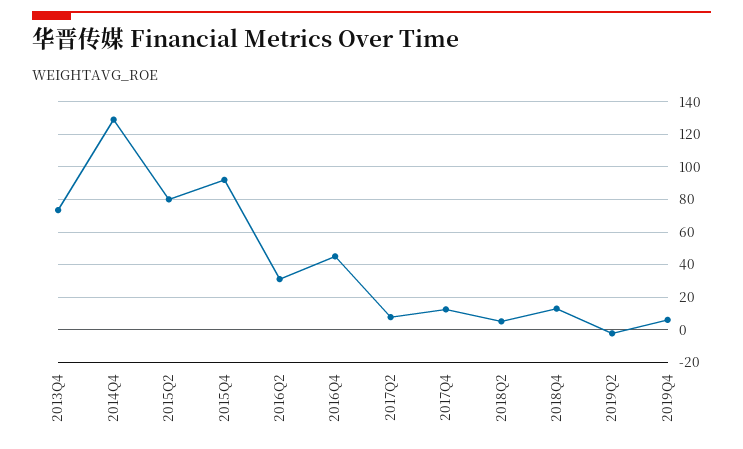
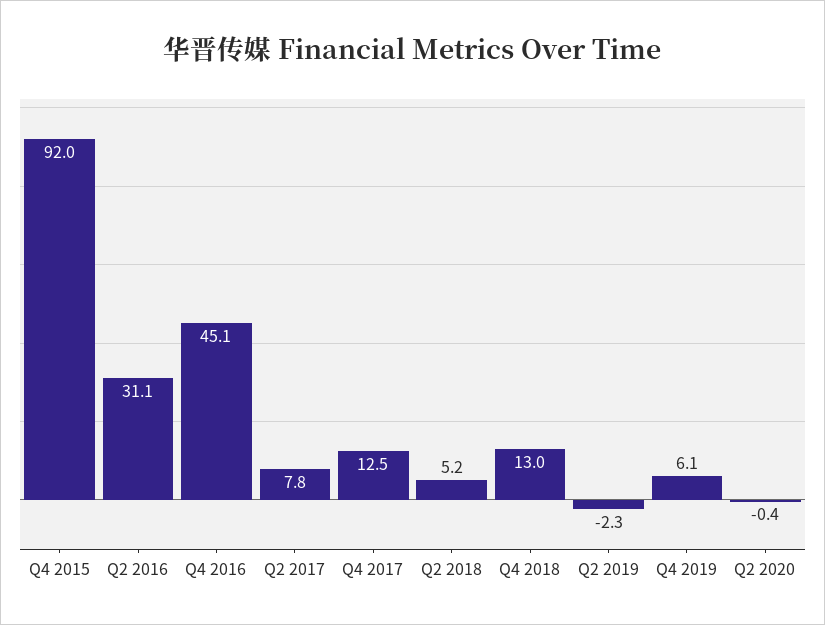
2013Q4: 75 -> none
2014Q4: 130 -> none
2015Q2: 80 -> none
Q2 2020: none -> -0.4

